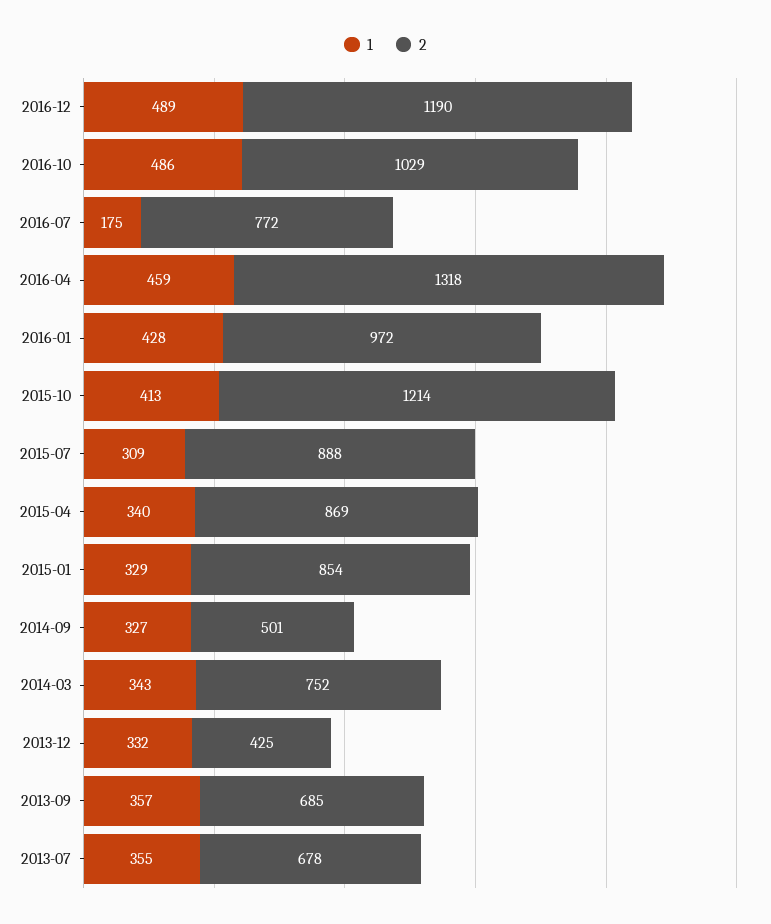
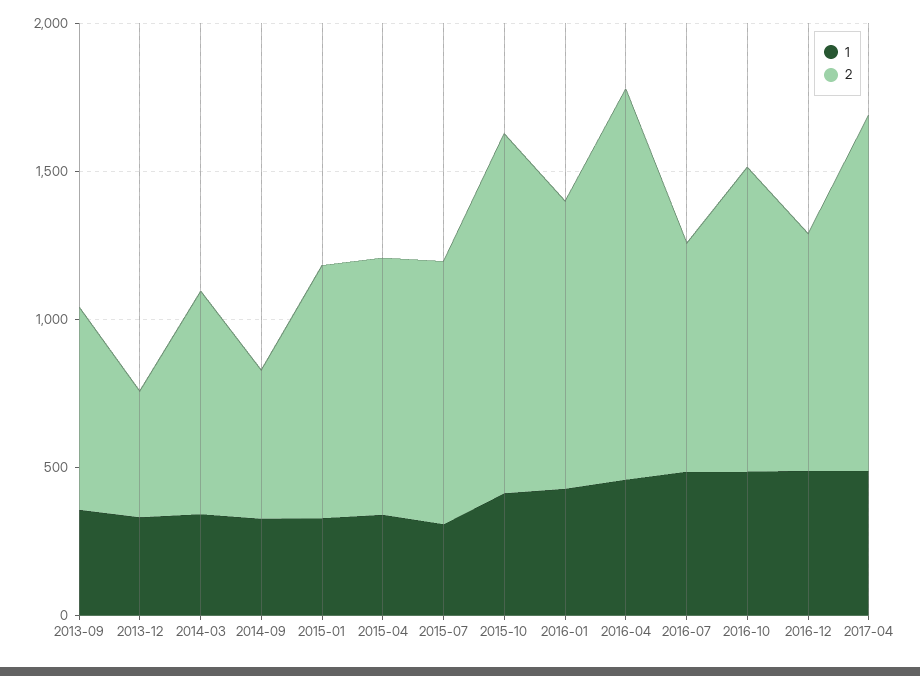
2, 2016-12: 1190 -> 800
1, 2016-07: 175 -> 500
1, 2013-07: 355 -> none
2, 2013-07: 678 -> none
1, 2017-04: none -> 500
2, 2017-04: none -> 1200

